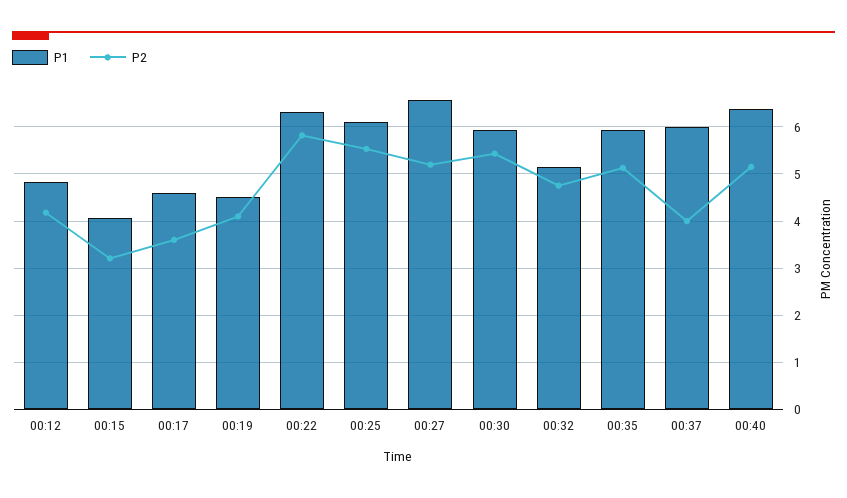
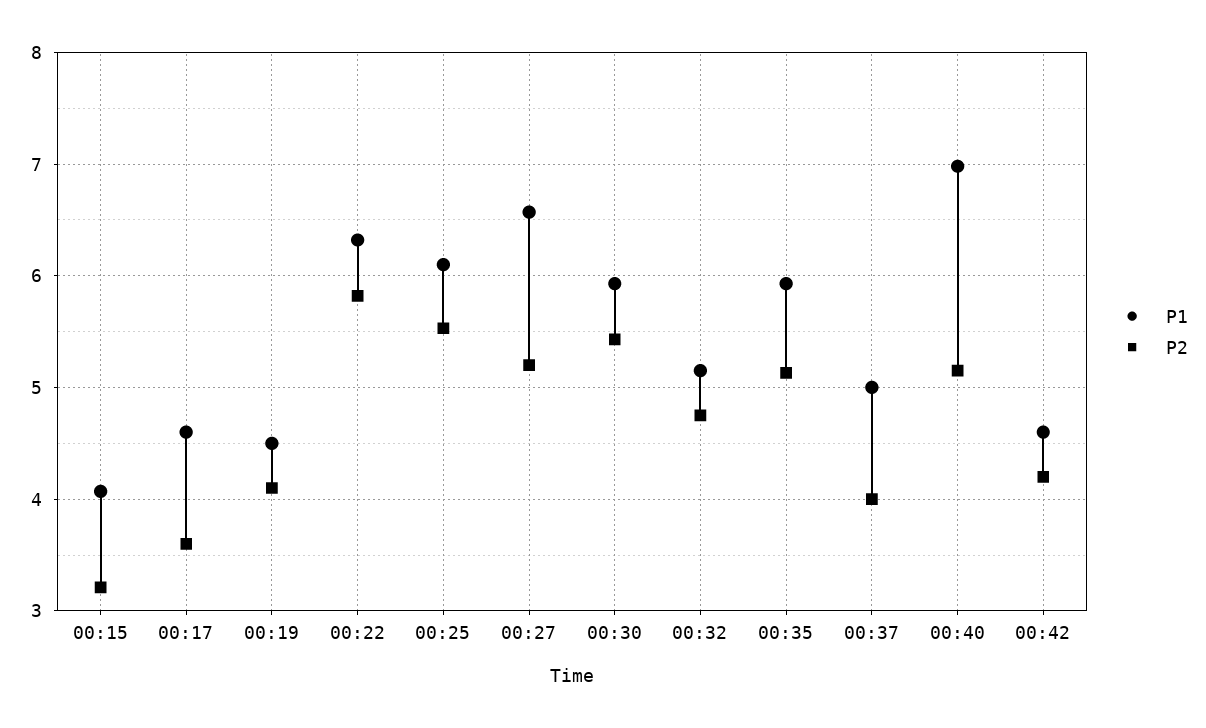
P1, 00:12: 4.8 -> none
P2, 00:12: 4.2 -> none
P1, 00:37: 6 -> 5
P1, 00:40: 6.4 -> 7
P1, 00:42: none -> 4.6
P2, 00:42: none -> 4.2

